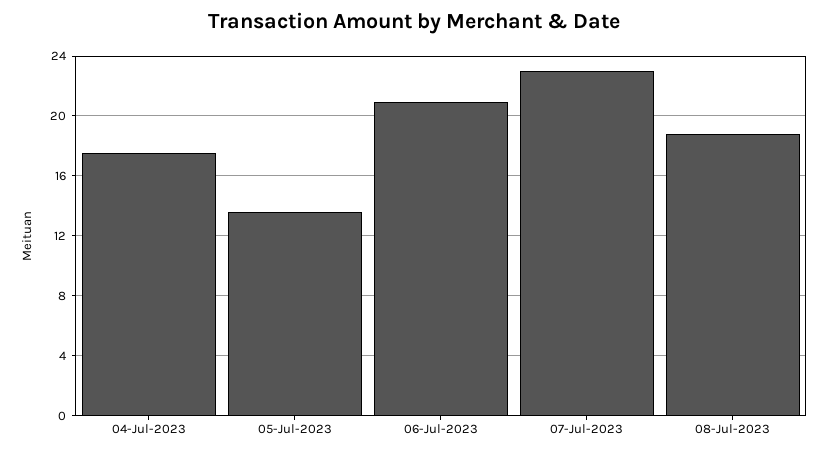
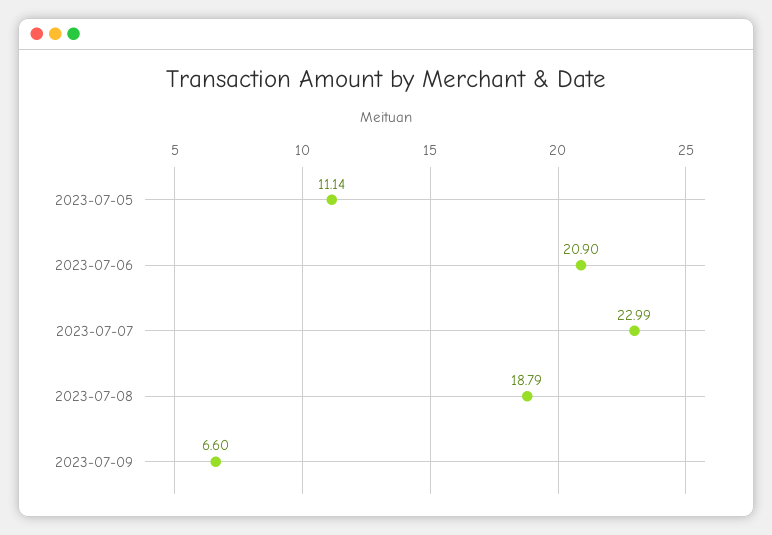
04-Jul-2023: 17.5 -> none
05-Jul-2023: 13.5 -> 11.14
2023-07-09: none -> 6.6

